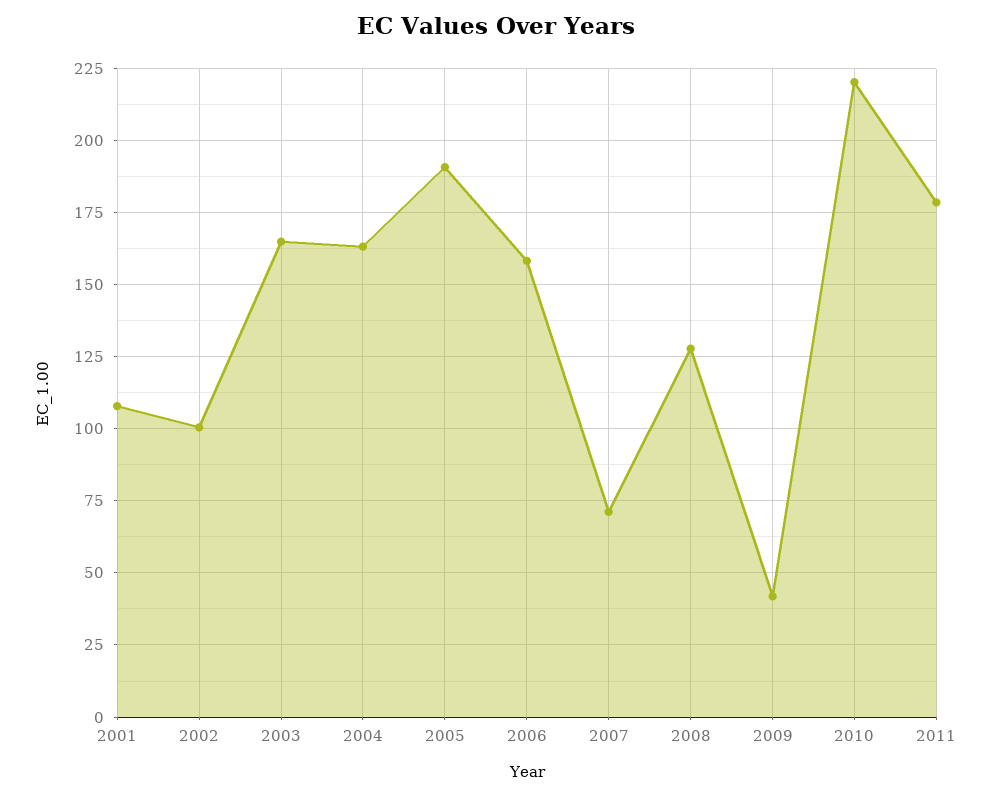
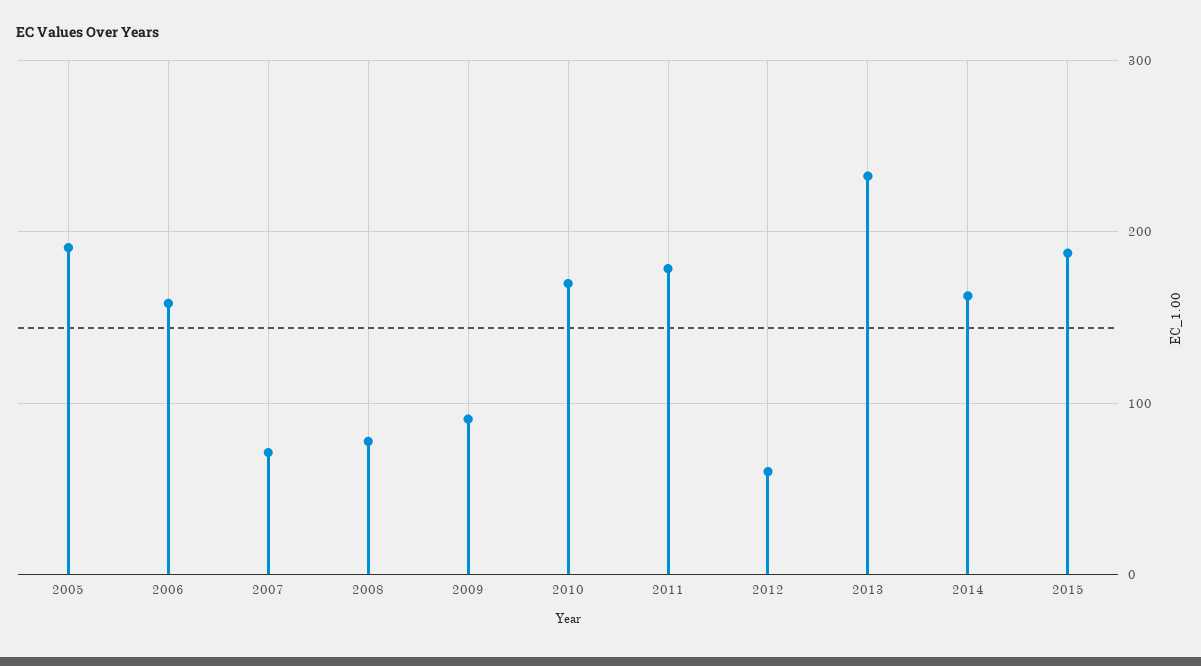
2001: 107.5 -> none
2002: 100 -> none
2003: 165 -> none
2004: 162.5 -> none
2008: 127.5 -> 80
2009: 42.5 -> 90
2010: 220 -> 170
2012: none -> 60
2013: none -> 230
2014: none -> 160
2015: none -> 190

